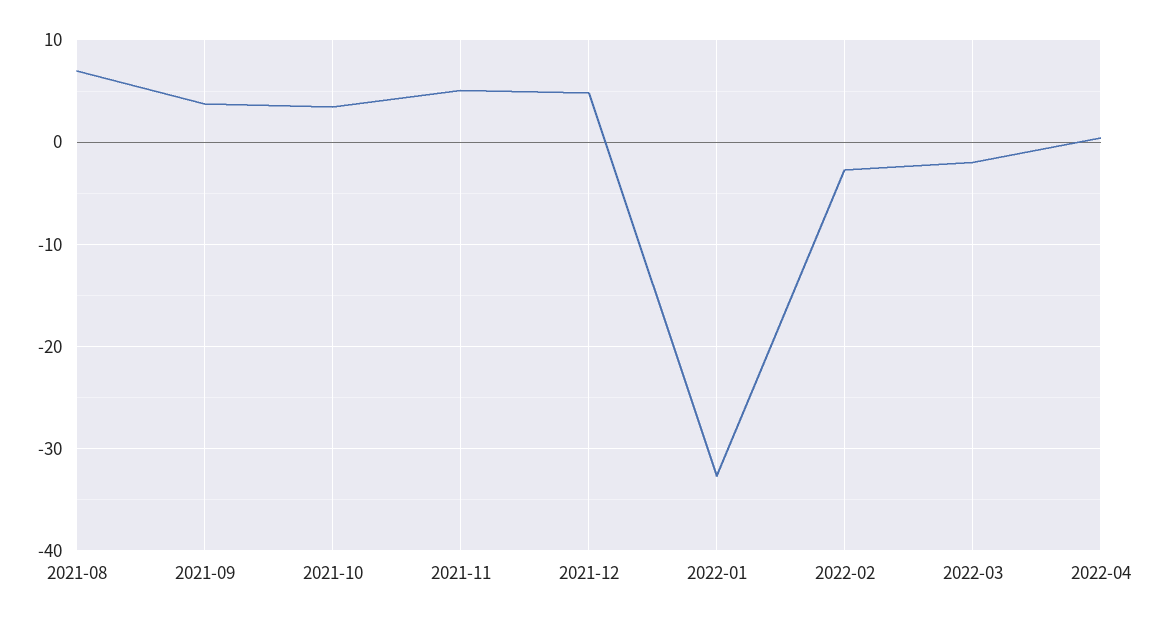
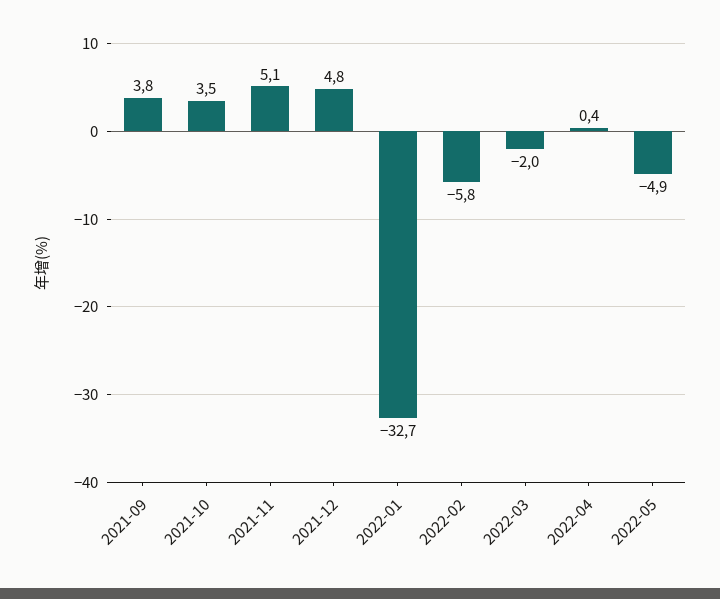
2021-08: 7 -> none
2022-02: -3 -> -5.8
2022-05: none -> -4.9

